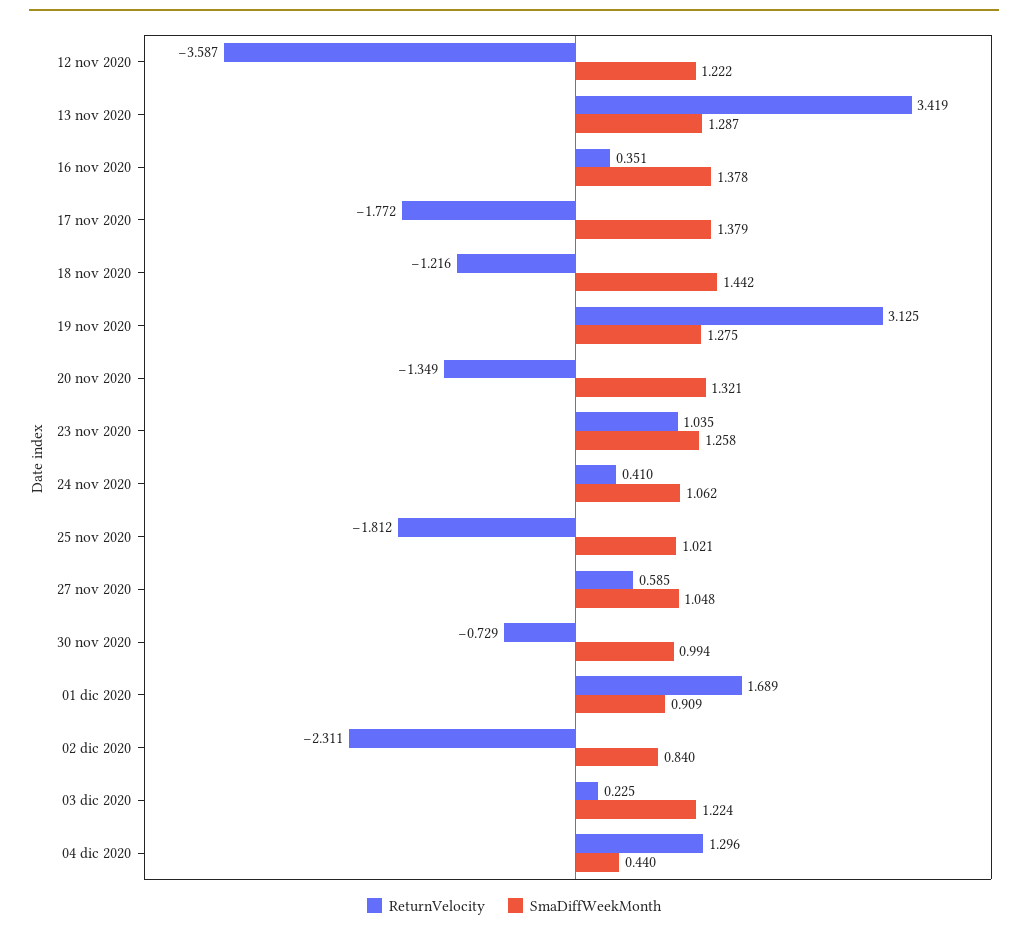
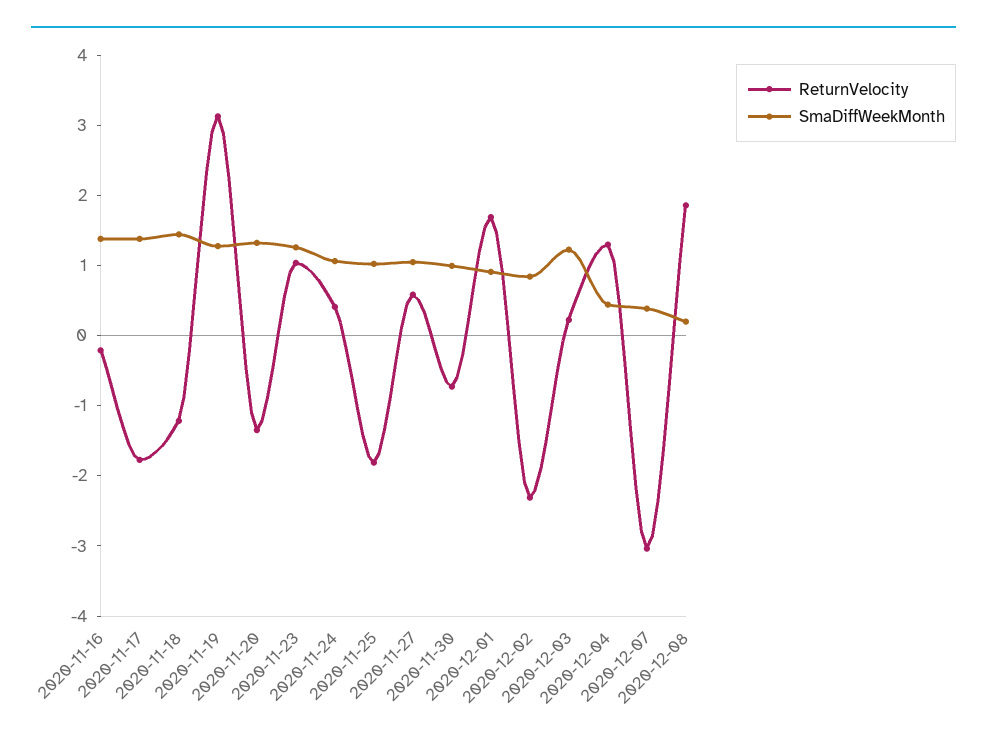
ReturnVelocity, 12 nov 2020: -3.587 -> none
SmaDiffWeekMonth, 12 nov 2020: 1.222 -> none
ReturnVelocity, 13 nov 2020: 3.419 -> none
SmaDiffWeekMonth, 13 nov 2020: 1.287 -> none
ReturnVelocity, 16 nov 2020: 0.351 -> -0.2
ReturnVelocity, 2020-12-07: none -> -3
SmaDiffWeekMonth, 2020-12-07: none -> 0.4
ReturnVelocity, 2020-12-08: none -> 1.8
SmaDiffWeekMonth, 2020-12-08: none -> 0.2

